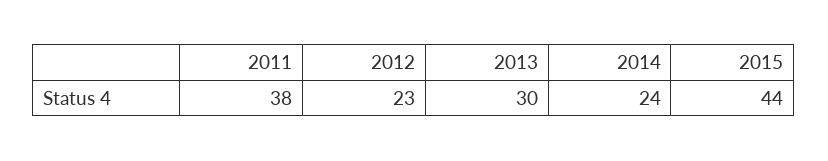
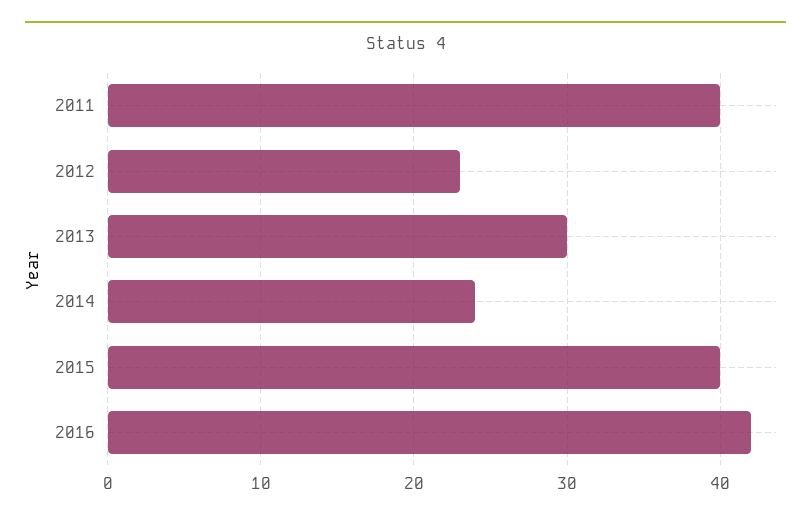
2011: 38 -> 40
2015: 44 -> 40
2016: none -> 42

